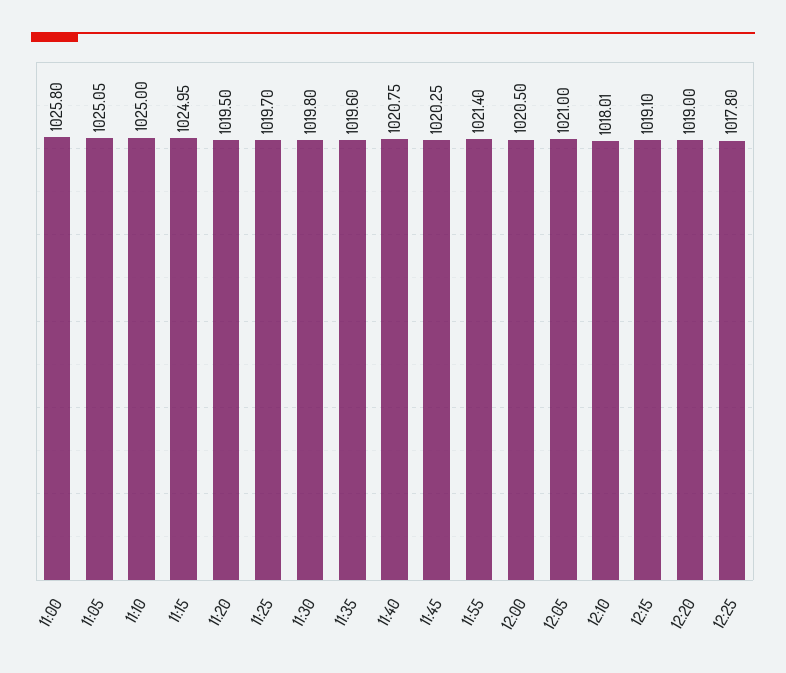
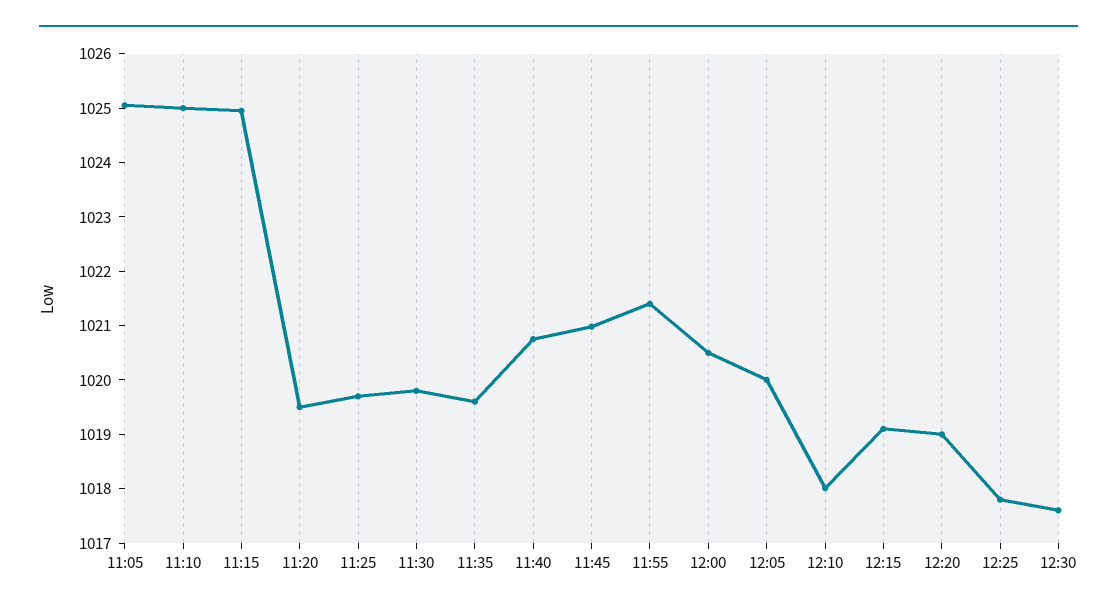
11:00: 1025.8 -> none
11:45: 1020.25 -> 1021
12:05: 1021 -> 1020
12:30: none -> 1017.6

